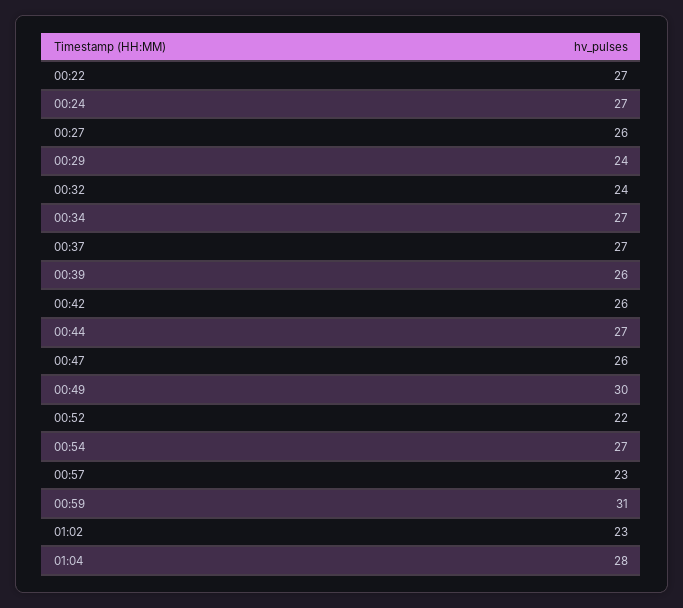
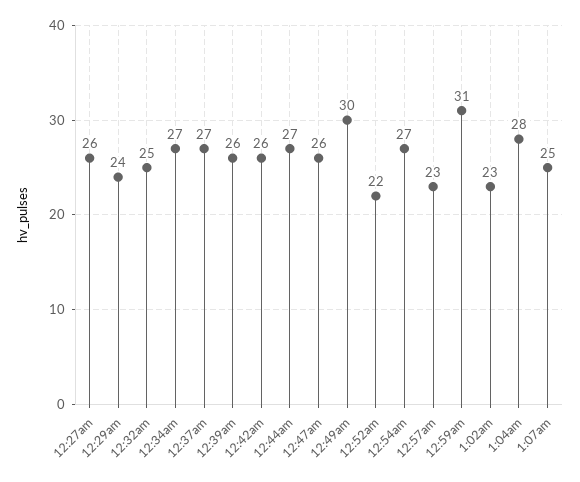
00:22: 27 -> none
00:24: 27 -> none
00:32: 24 -> 25
1:07am: none -> 25

